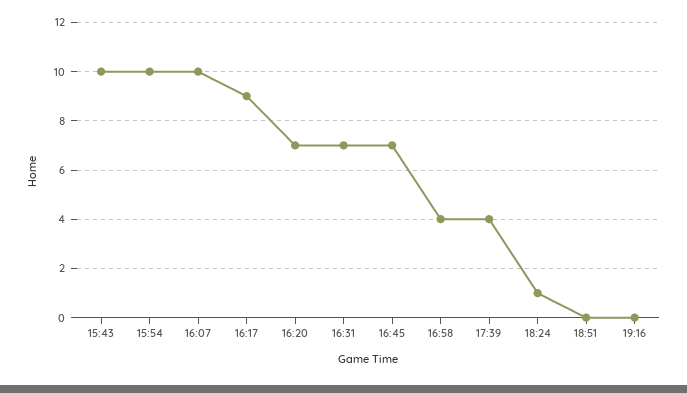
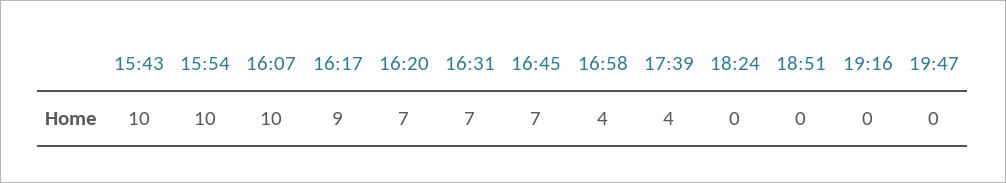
18:24: 1 -> 0
19:47: none -> 0

